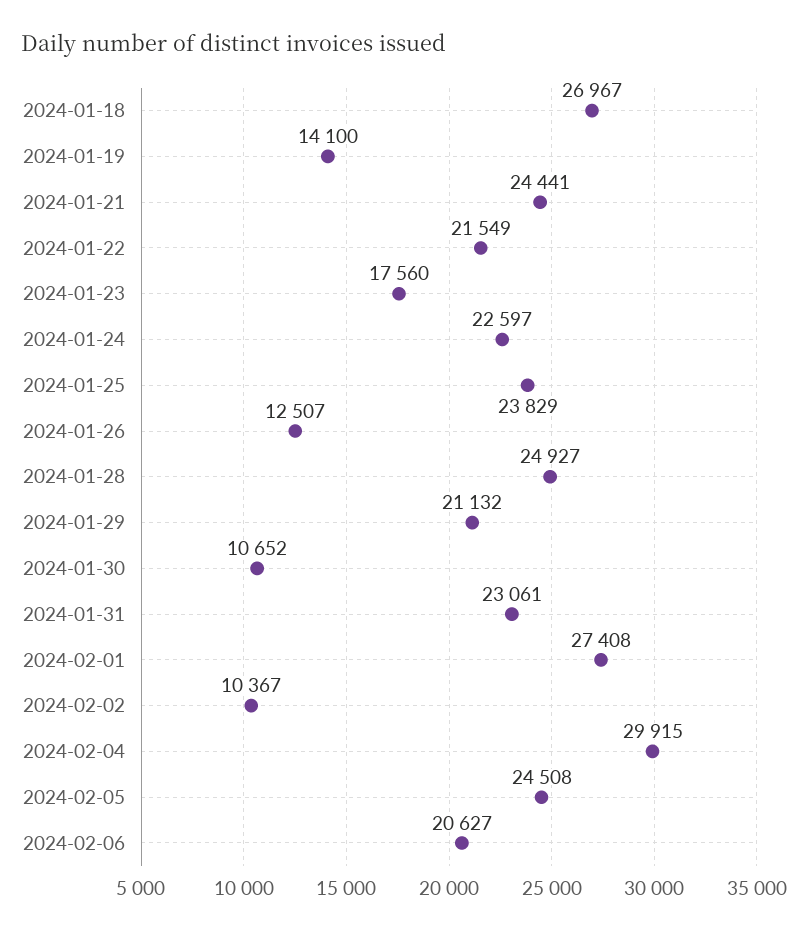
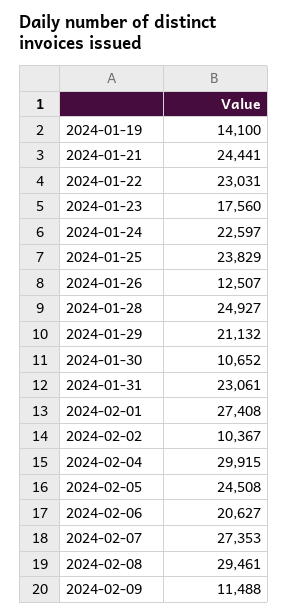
2024-01-18: 26967 -> none
2024-01-22: 21549 -> 23031
2024-02-07: none -> 27353
2024-02-08: none -> 29461
2024-02-09: none -> 11488

